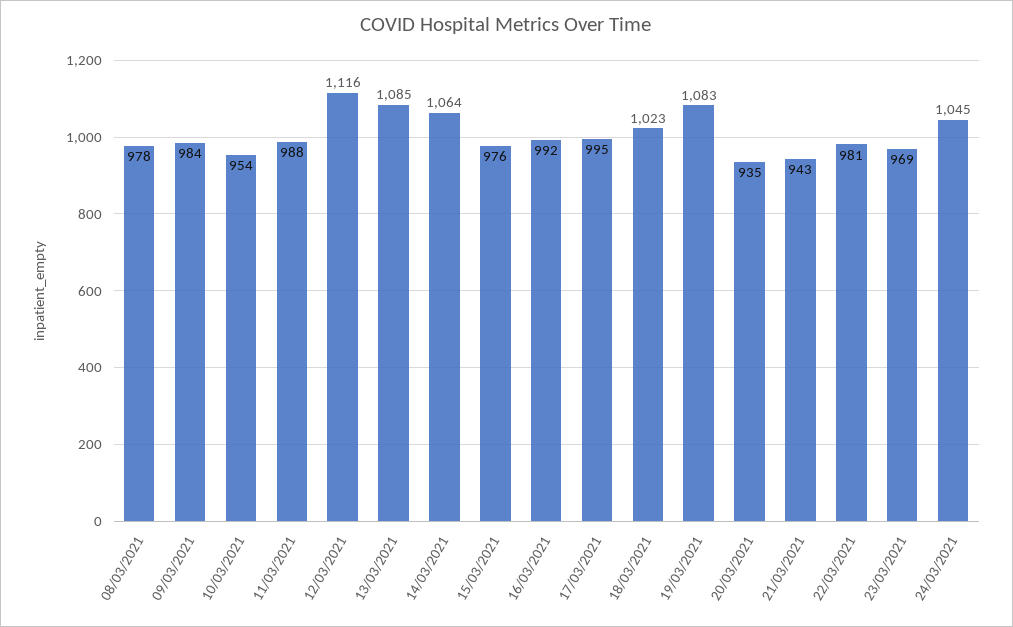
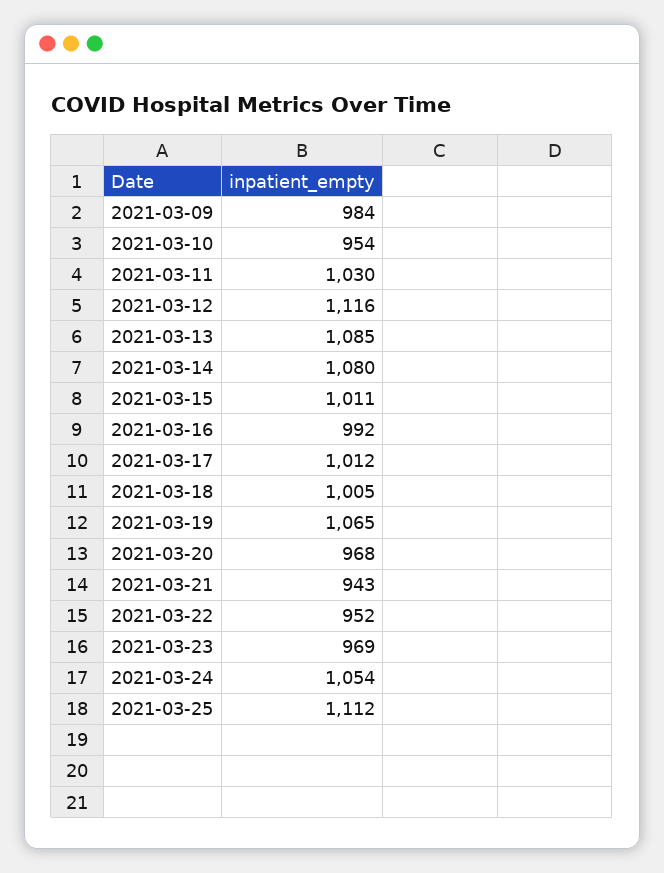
08/03/2021: 978 -> none
11/03/2021: 988 -> 1030
14/03/2021: 1064 -> 1080
15/03/2021: 976 -> 1011
17/03/2021: 995 -> 1012
18/03/2021: 1023 -> 1005
19/03/2021: 1083 -> 1065
20/03/2021: 935 -> 968
22/03/2021: 981 -> 952
24/03/2021: 1045 -> 1054
2021-03-25: none -> 1112

